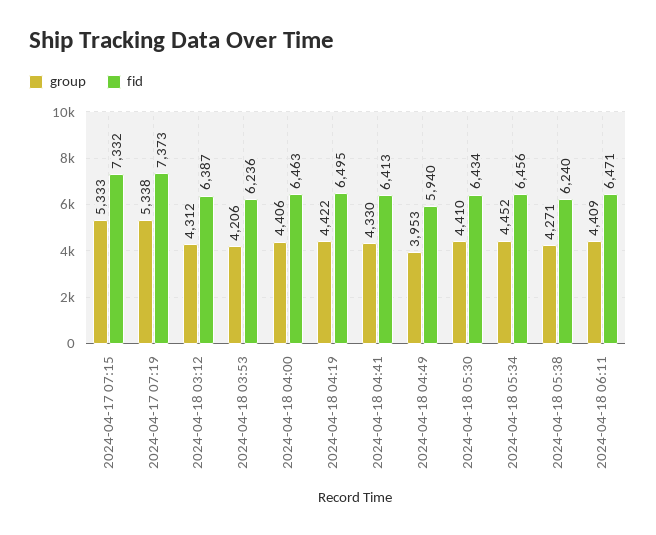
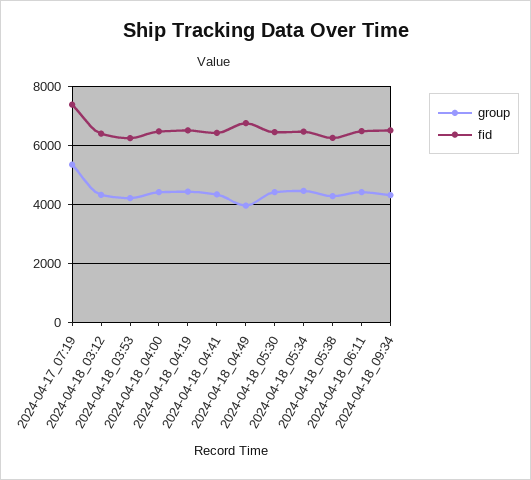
group, 2024-04-17 07:15: 5333 -> none
fid, 2024-04-17 07:15: 7332 -> none
fid, 2024-04-18 04:49: 5940 -> 6750
group, 2024-04-18_09:34: none -> 4250
fid, 2024-04-18_09:34: none -> 6500

